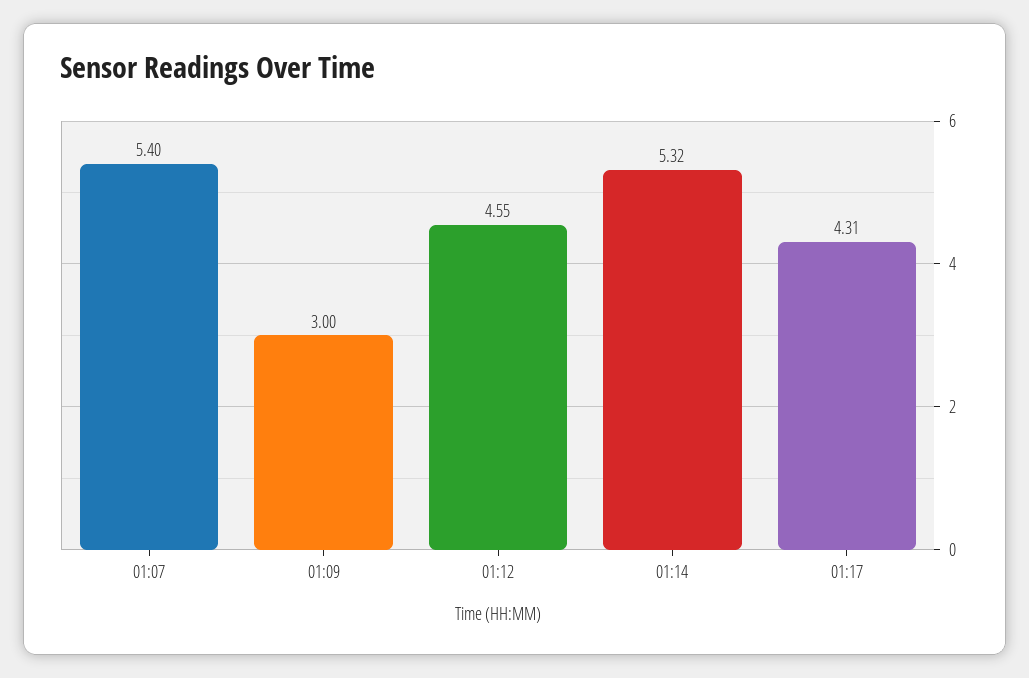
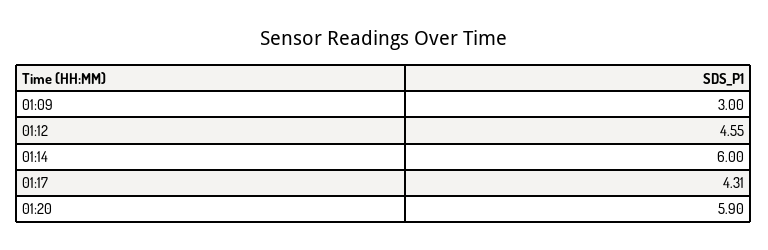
01:07: 5.4 -> none
01:14: 5.32 -> 6
01:20: none -> 5.9

